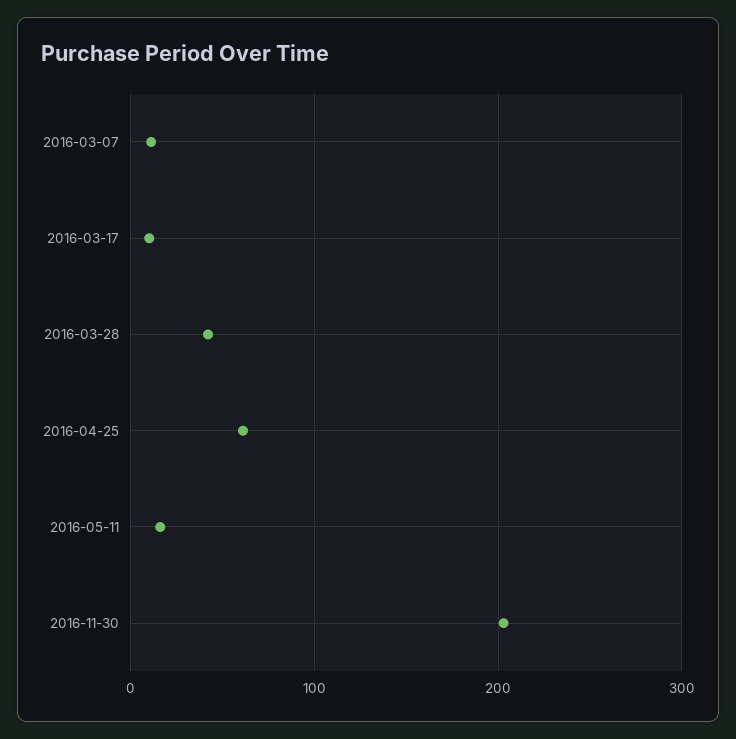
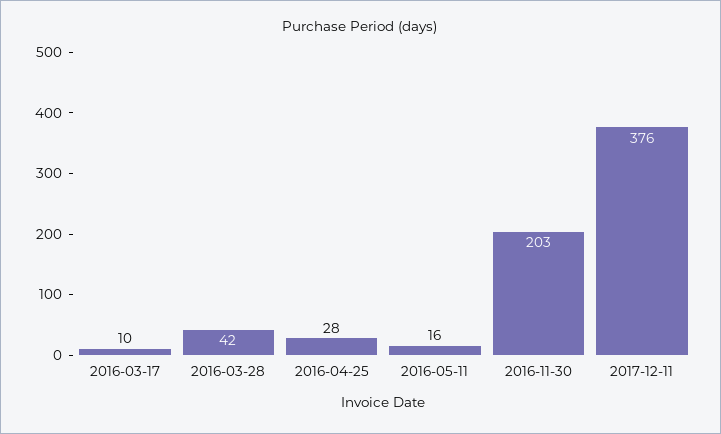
2016-03-07: 10 -> none
2016-04-25: 60 -> 28
2017-12-11: none -> 376

